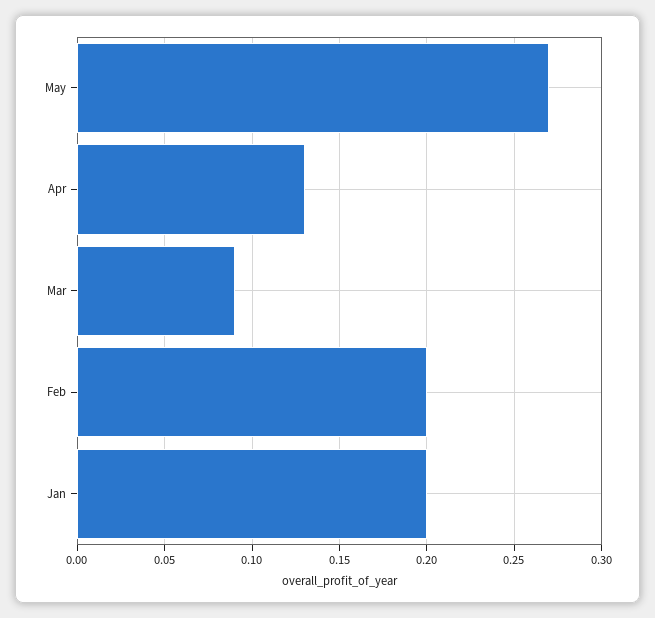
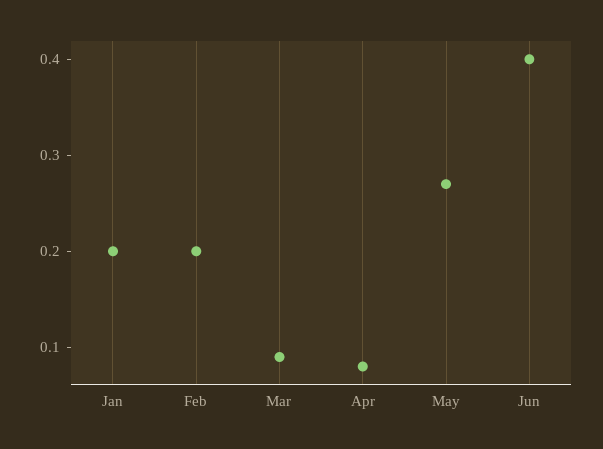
Apr: 0.13 -> 0.08
Jun: none -> 0.4

